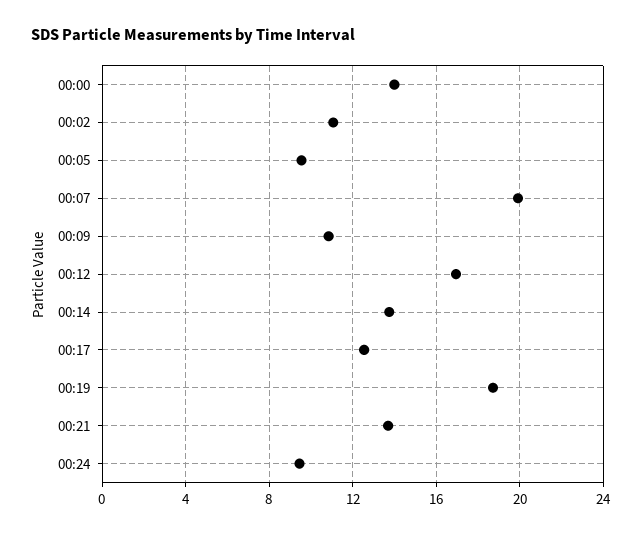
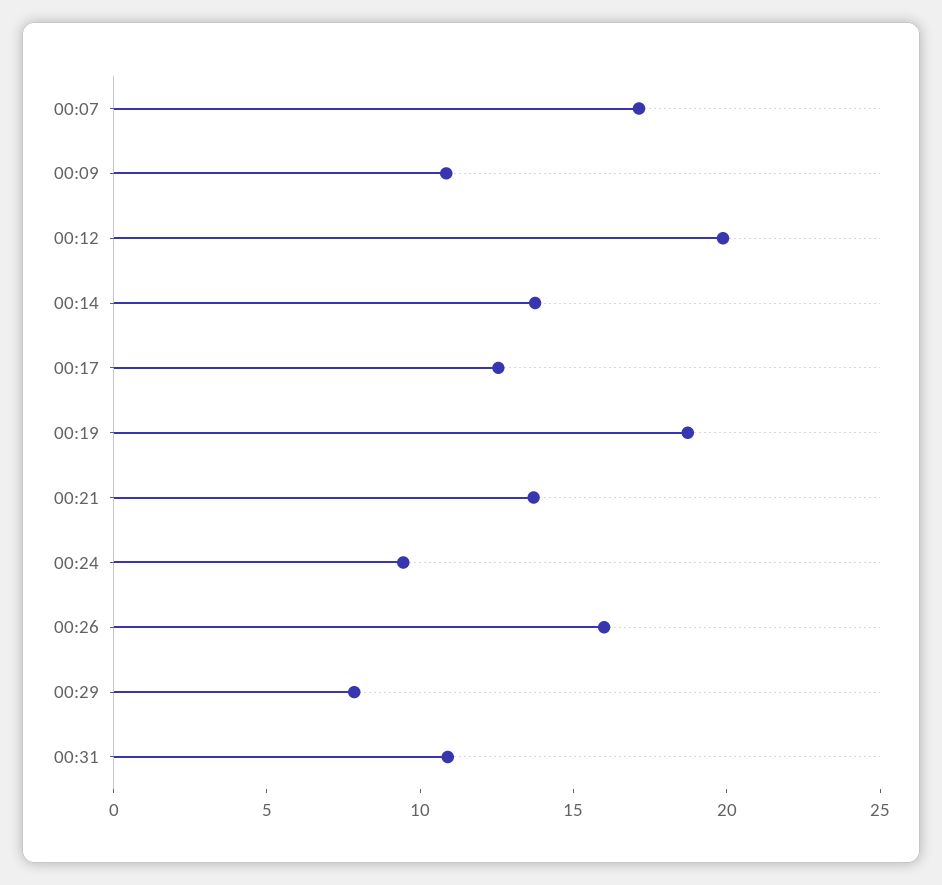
00:00: 14 -> none
00:02: 11 -> none
00:05: 9.5 -> none
00:07: 20 -> 17
00:12: 17 -> 20
00:26: none -> 16
00:29: none -> 8
00:31: none -> 11

